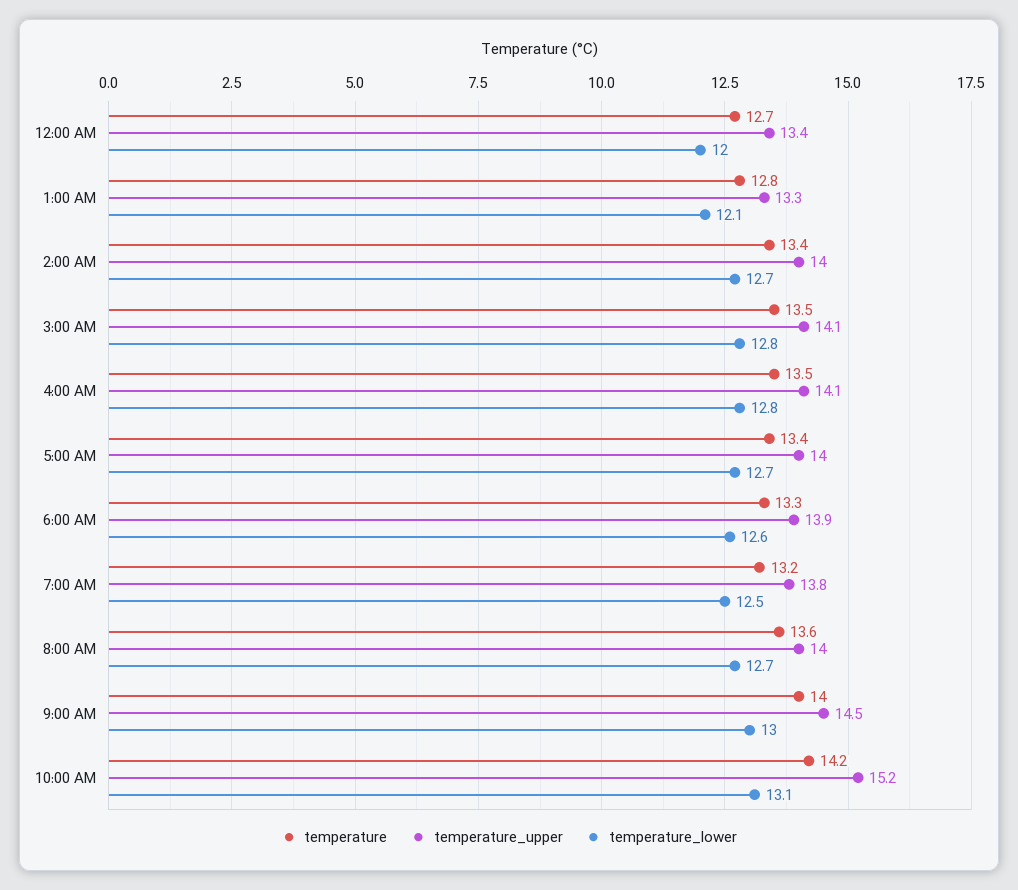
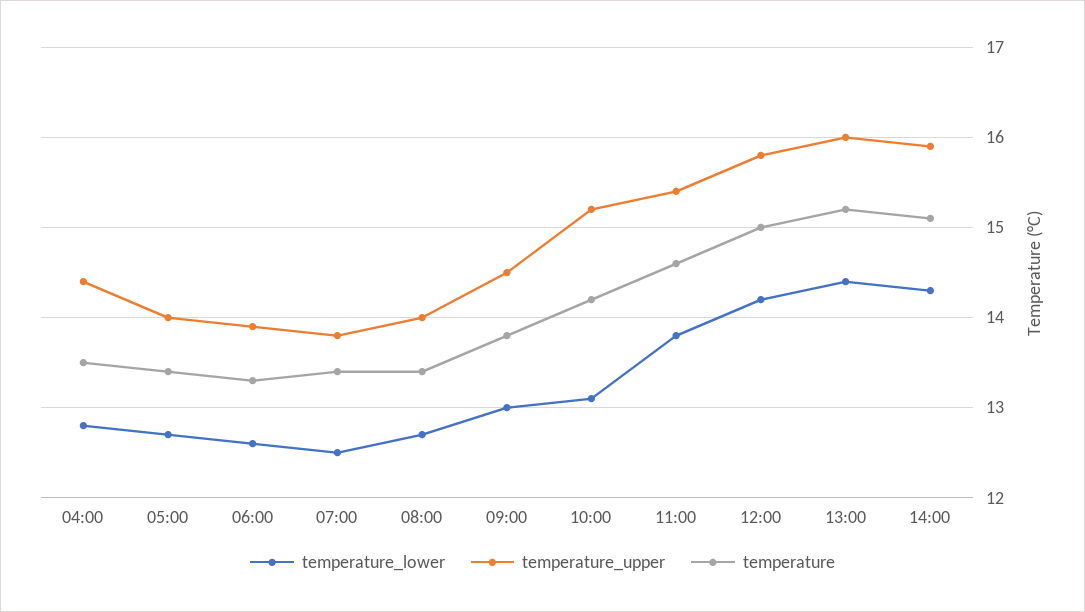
temperature, 12:00 AM: 12.7 -> none
temperature_upper, 12:00 AM: 13.4 -> none
temperature_lower, 12:00 AM: 12 -> none
temperature, 1:00 AM: 12.8 -> none
temperature_upper, 1:00 AM: 13.3 -> none
temperature_lower, 1:00 AM: 12.1 -> none
temperature, 2:00 AM: 13.4 -> none
temperature_upper, 2:00 AM: 14 -> none
temperature_lower, 2:00 AM: 12.7 -> none
temperature, 3:00 AM: 13.5 -> none
temperature_upper, 3:00 AM: 14.1 -> none
temperature_lower, 3:00 AM: 12.8 -> none
temperature_upper, 4:00 AM: 14.1 -> 14.4
temperature, 7:00 AM: 13.2 -> 13.4
temperature, 8:00 AM: 13.6 -> 13.4
temperature, 9:00 AM: 14 -> 13.8
temperature_lower, 11:00: none -> 13.8
temperature_upper, 11:00: none -> 15.4
temperature, 11:00: none -> 14.6
temperature_lower, 12:00: none -> 14.2
temperature_upper, 12:00: none -> 15.8
temperature, 12:00: none -> 15
temperature_lower, 13:00: none -> 14.4
temperature_upper, 13:00: none -> 16
temperature, 13:00: none -> 15.2
temperature_lower, 14:00: none -> 14.3
temperature_upper, 14:00: none -> 15.9
temperature, 14:00: none -> 15.1

